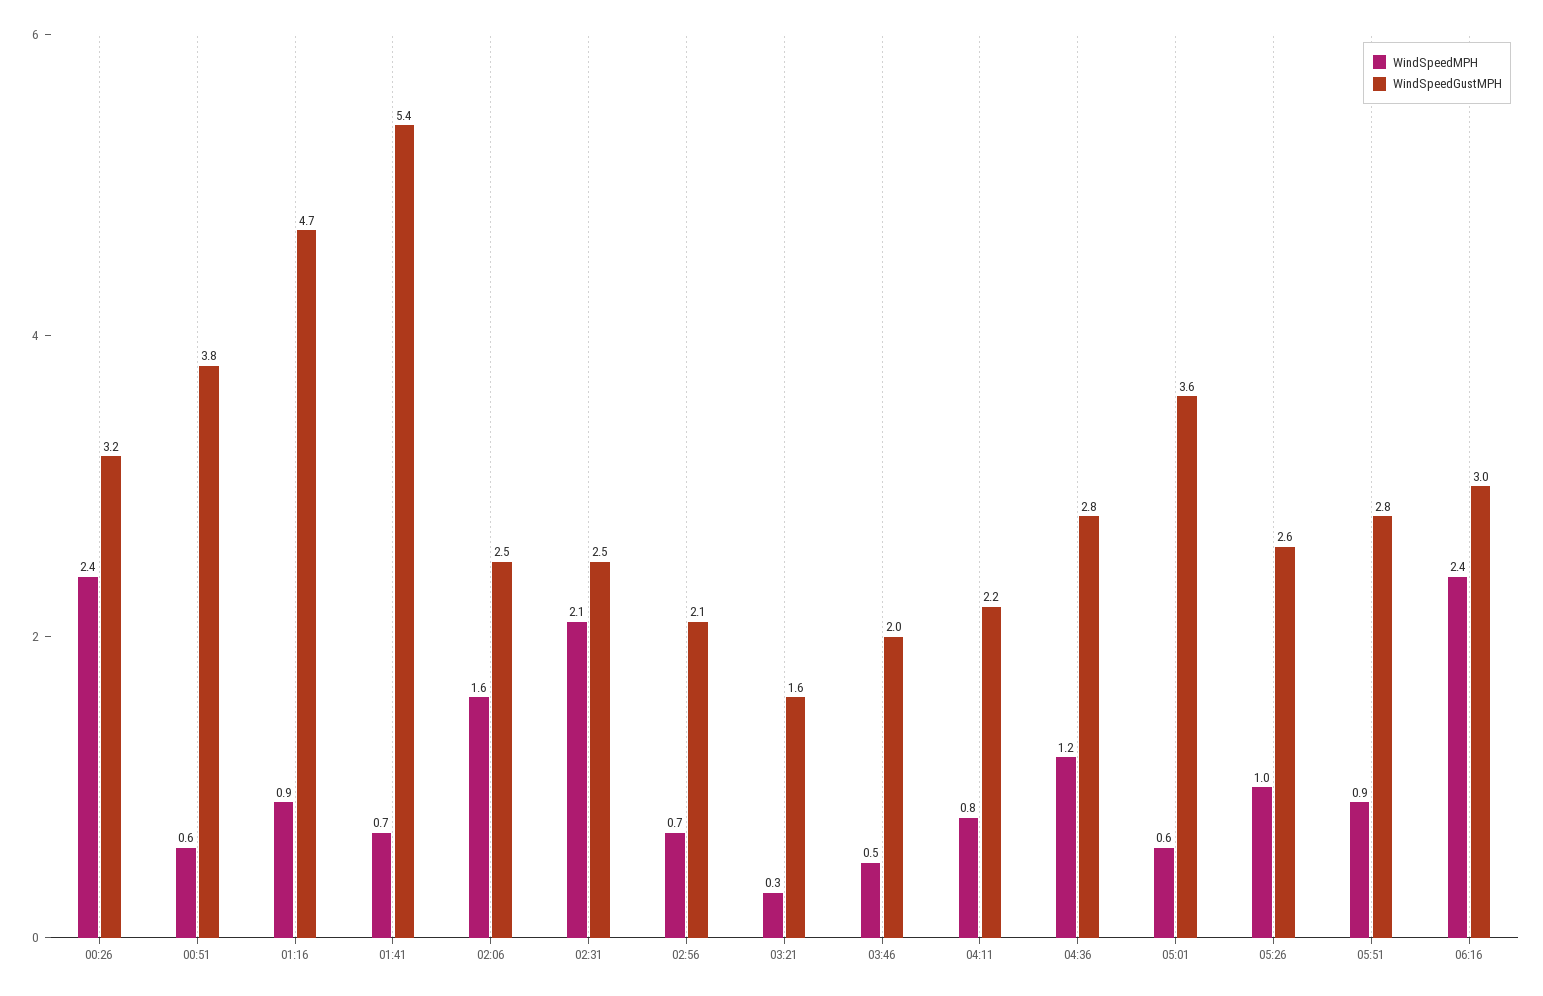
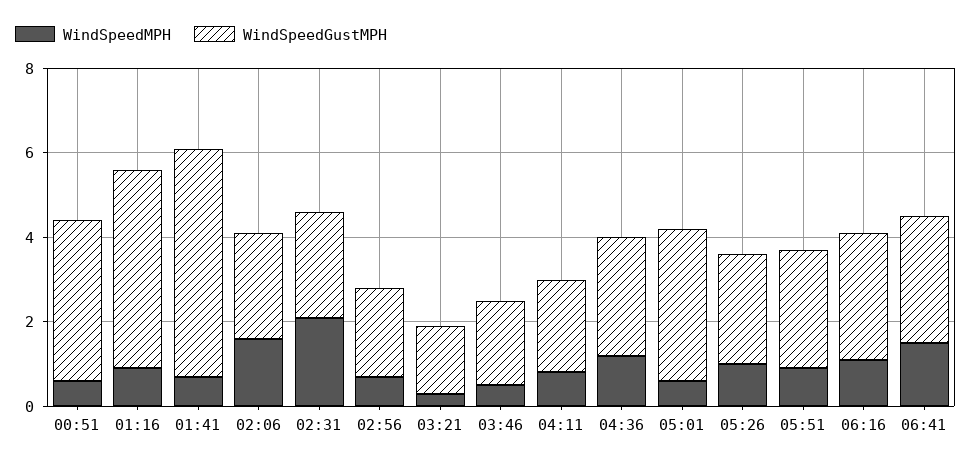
WindSpeedMPH, 00:26: 2.4 -> none
WindSpeedGustMPH, 00:26: 3.2 -> none
WindSpeedMPH, 06:16: 2.4 -> 1
WindSpeedMPH, 06:41: none -> 1.5
WindSpeedGustMPH, 06:41: none -> 3

